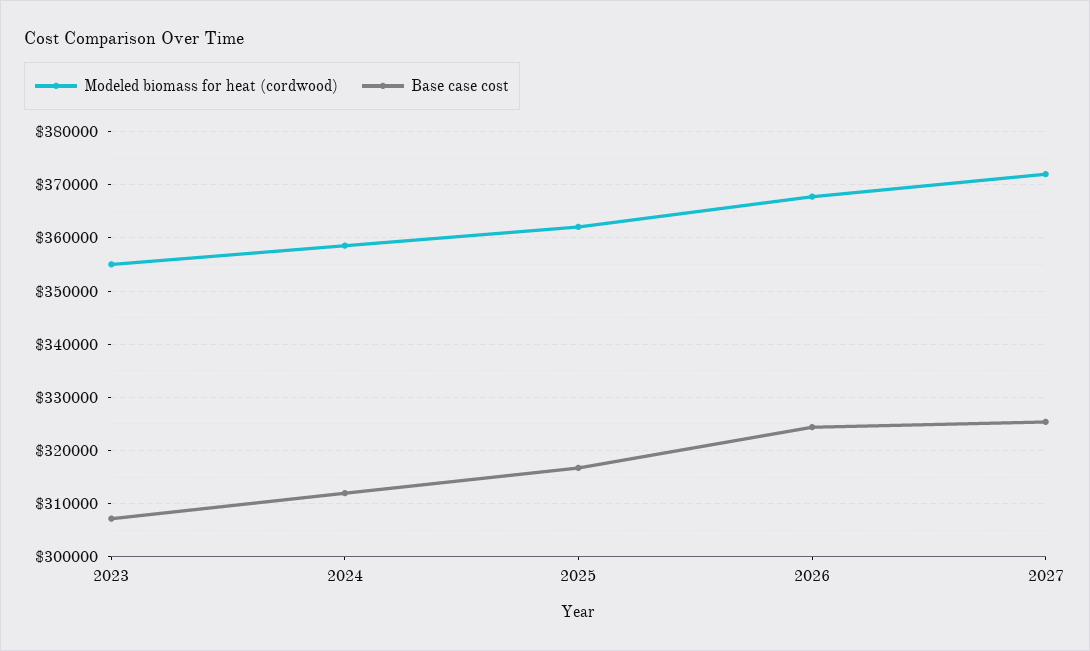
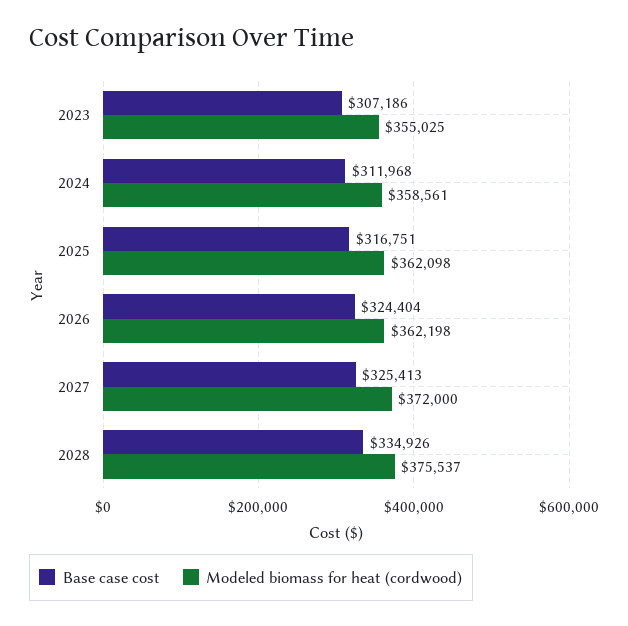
Modeled biomass for heat (cordwood), 2026: 368000 -> 362198
Base case cost, 2028: none -> 334926
Modeled biomass for heat (cordwood), 2028: none -> 375537

